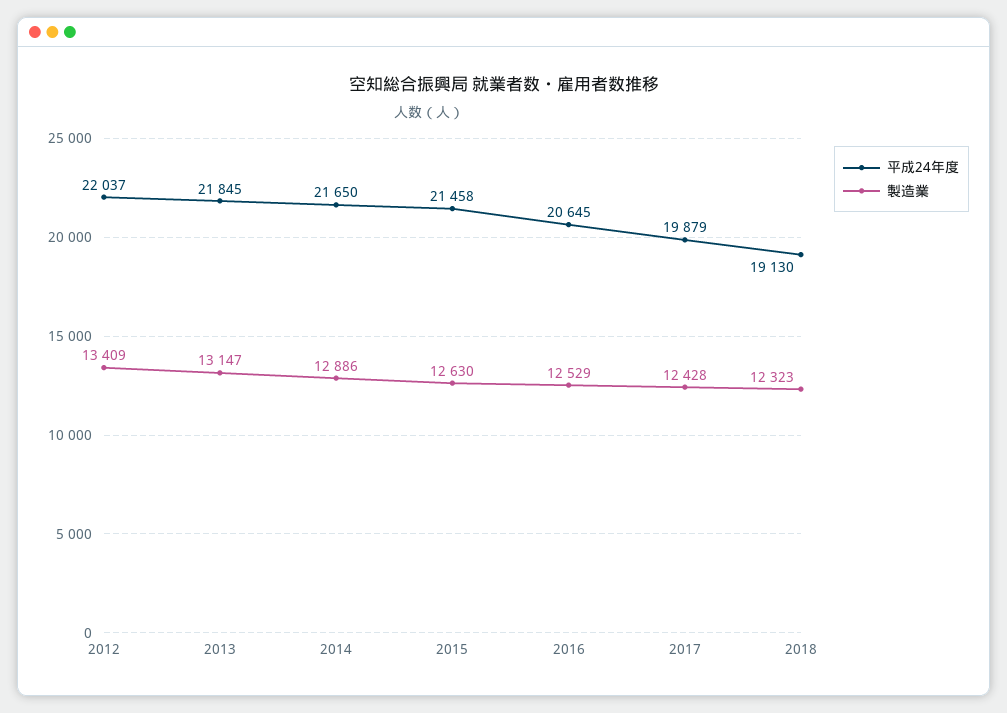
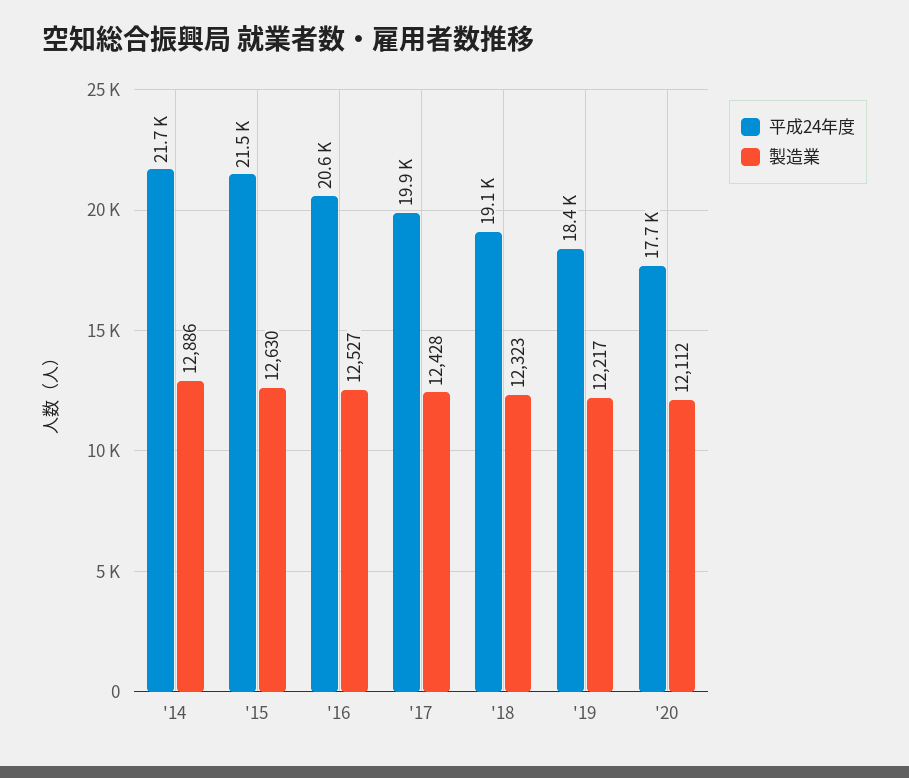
平成24年度, 2012: 22037 -> none
製造業, 2012: 13409 -> none
平成24年度, 2013: 21845 -> none
製造業, 2013: 13147 -> none
製造業, 2016: 12529 -> 12527
平成24年度, '19: none -> 18400
製造業, '19: none -> 12217
平成24年度, '20: none -> 17700
製造業, '20: none -> 12112

